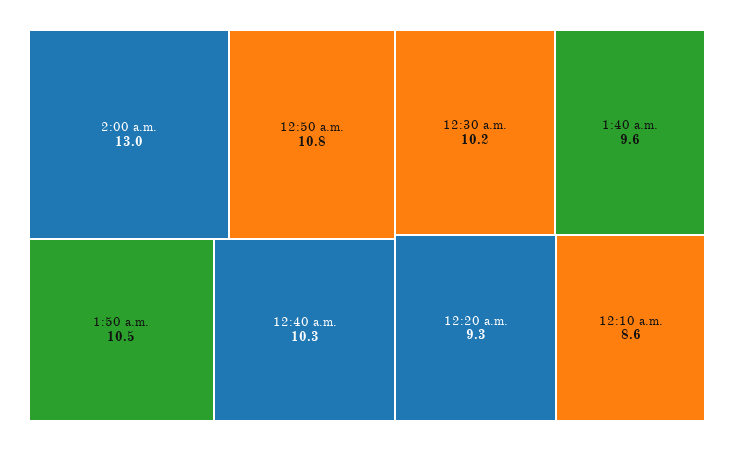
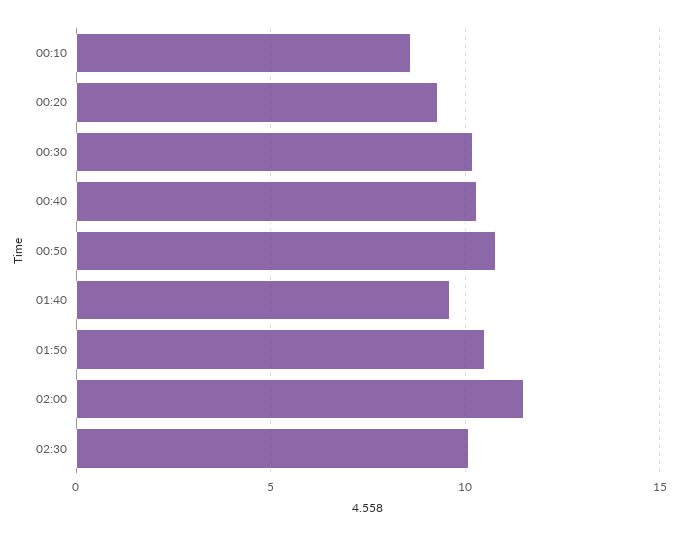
2:00 a.m.: 13 -> 11.5
02:30: none -> 10

